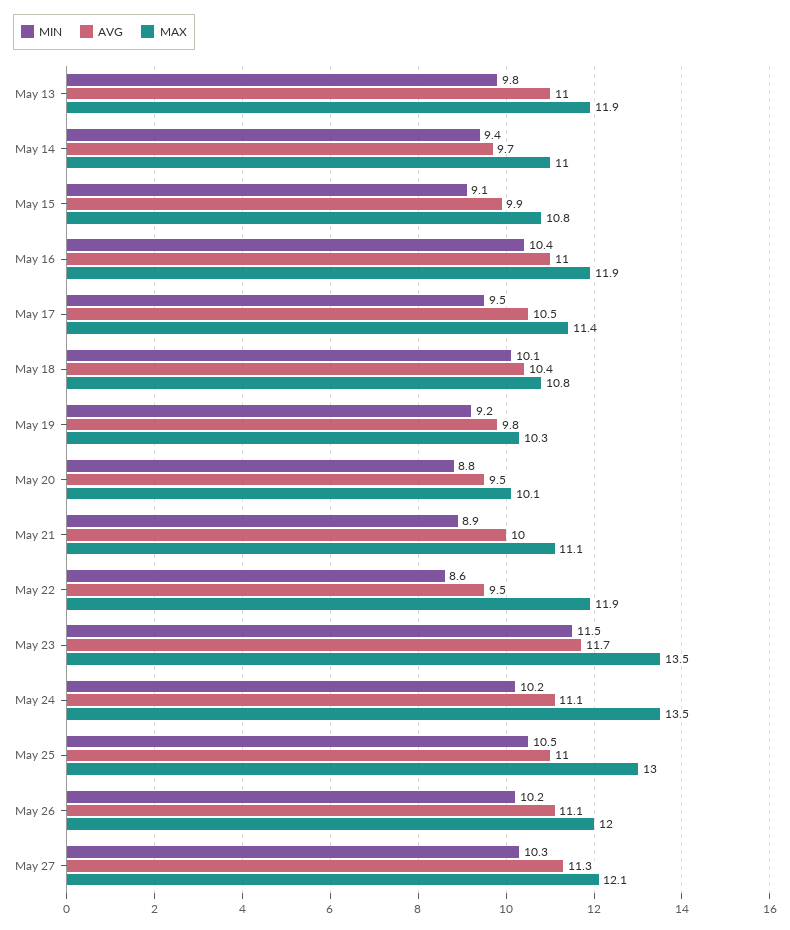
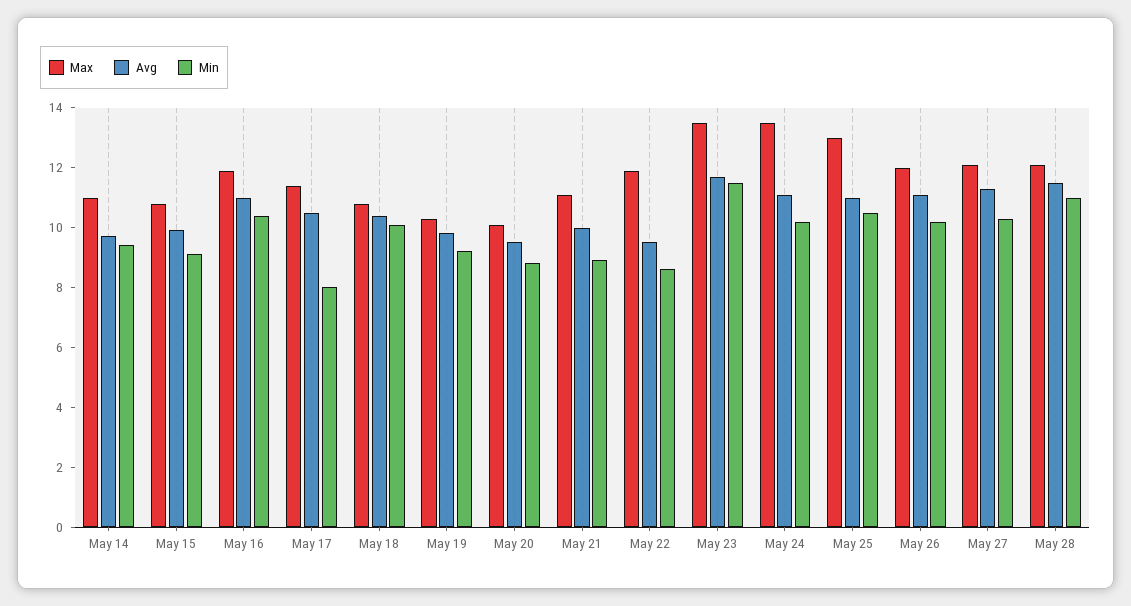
MIN, May 13: 9.8 -> none
AVG, May 13: 11 -> none
MAX, May 13: 11.9 -> none
MIN, May 17: 9.5 -> 8
MAX, May 28: none -> 12
AVG, May 28: none -> 11.5
MIN, May 28: none -> 11

